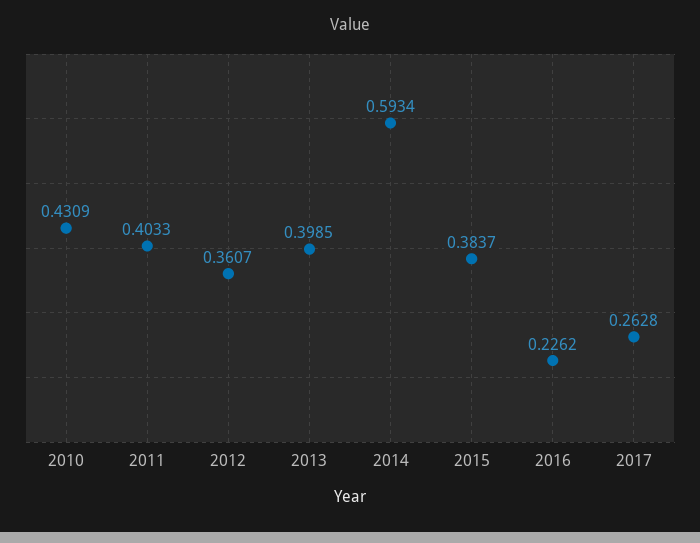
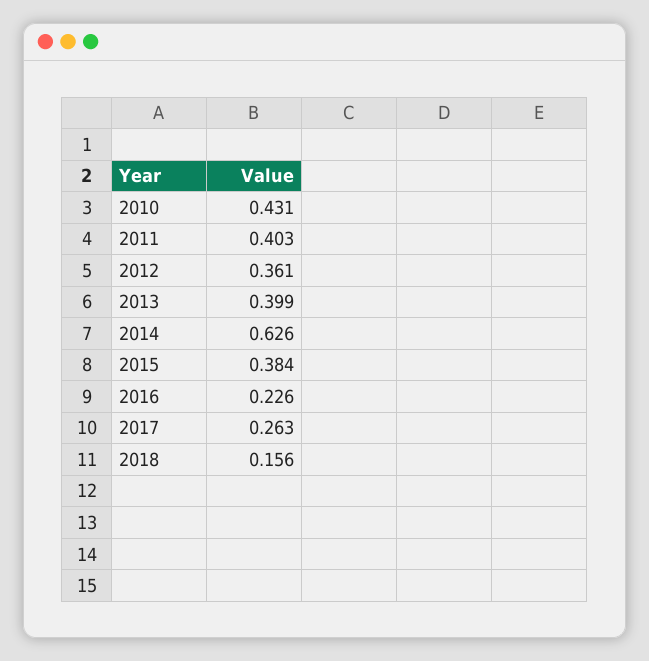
2014: 0.5934 -> 0.626
2018: none -> 0.156

